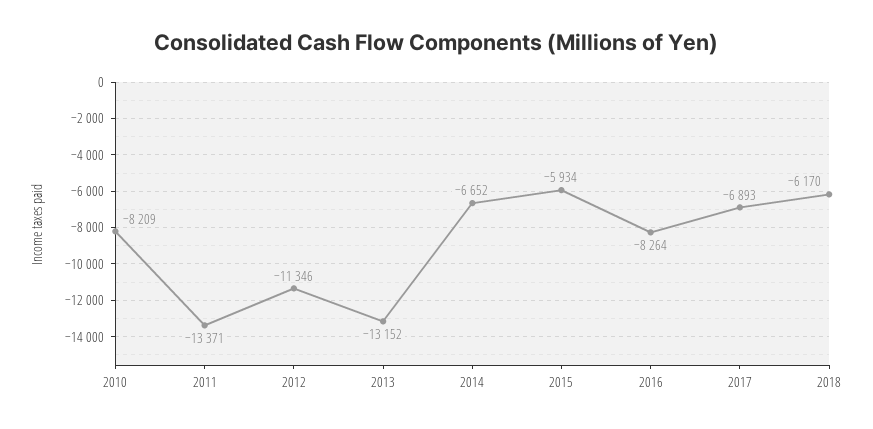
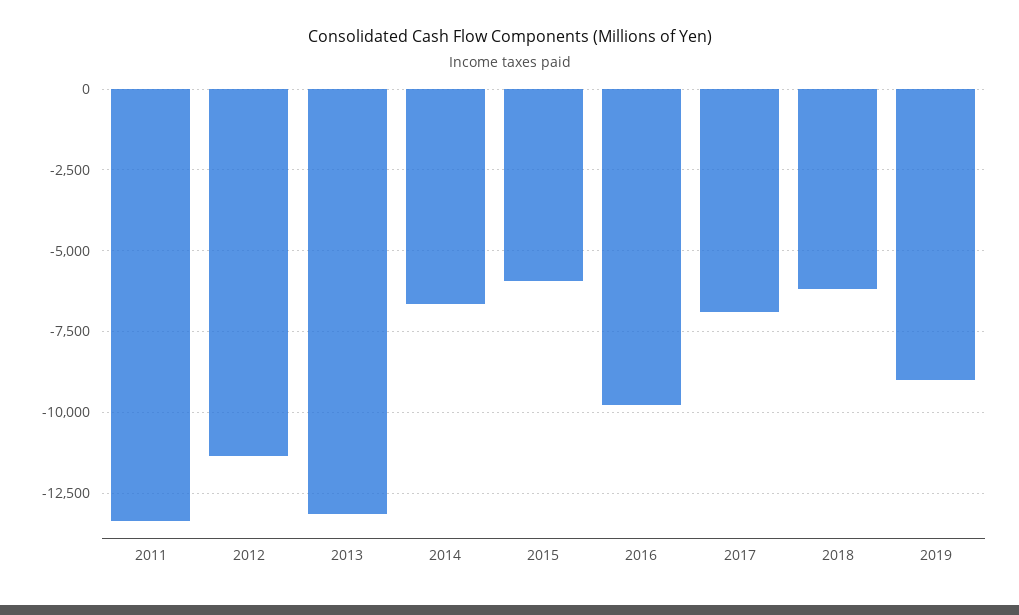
2010: -8209 -> none
2016: -8264 -> -9750
2019: none -> -9000

